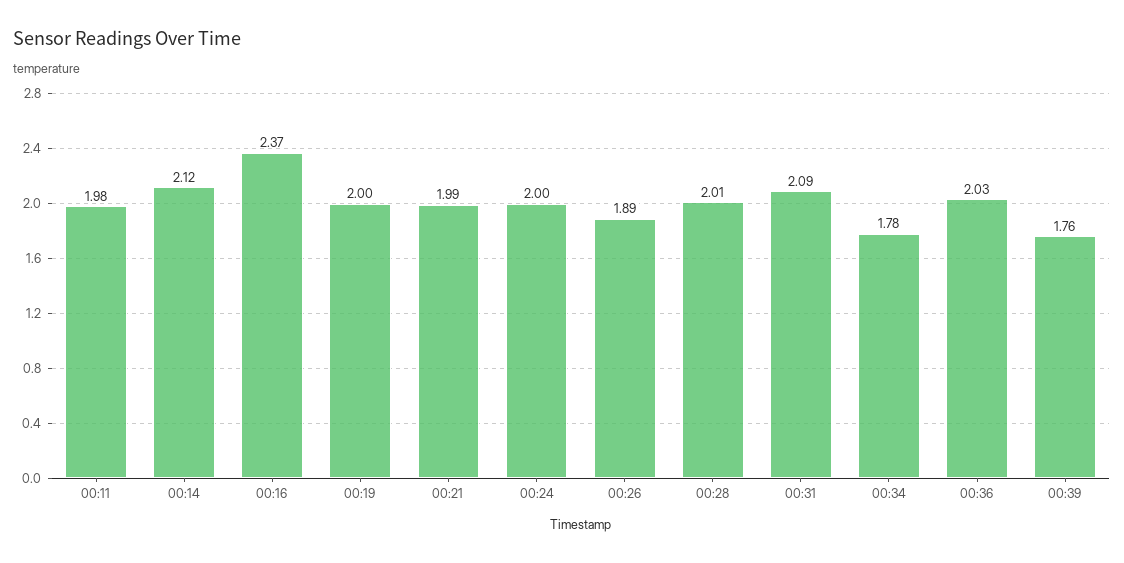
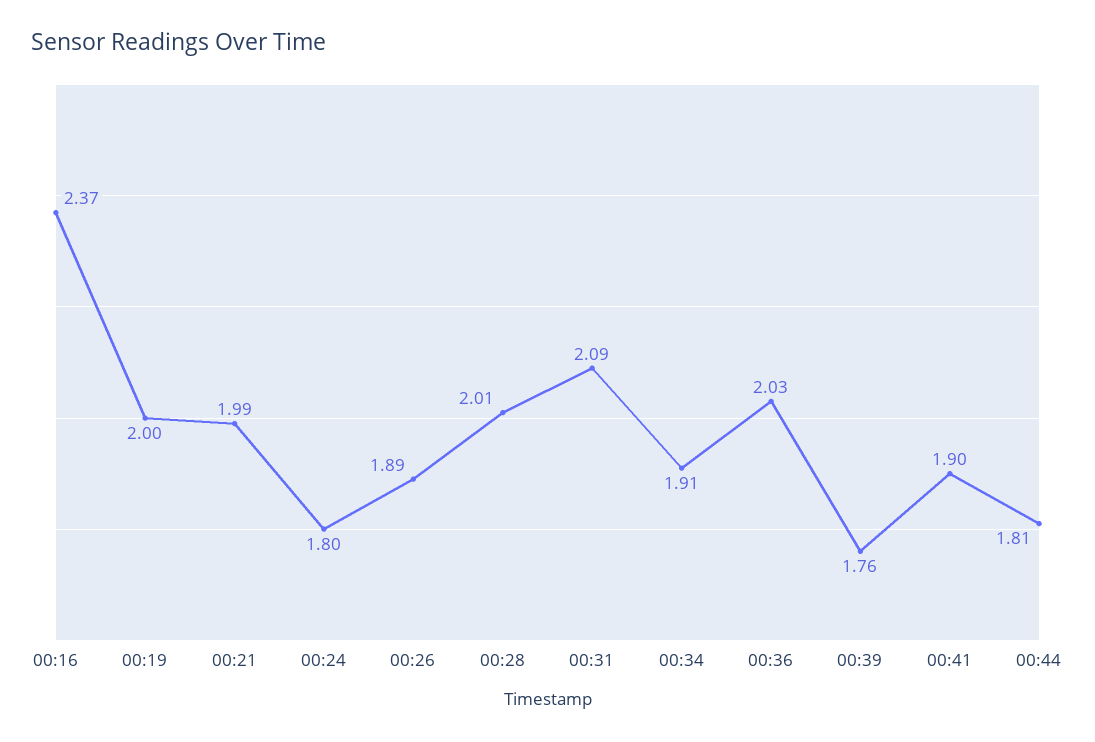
00:11: 1.98 -> none
00:14: 2.12 -> none
00:24: 2 -> 1.8
00:34: 1.78 -> 1.91
00:41: none -> 1.9
00:44: none -> 1.81

